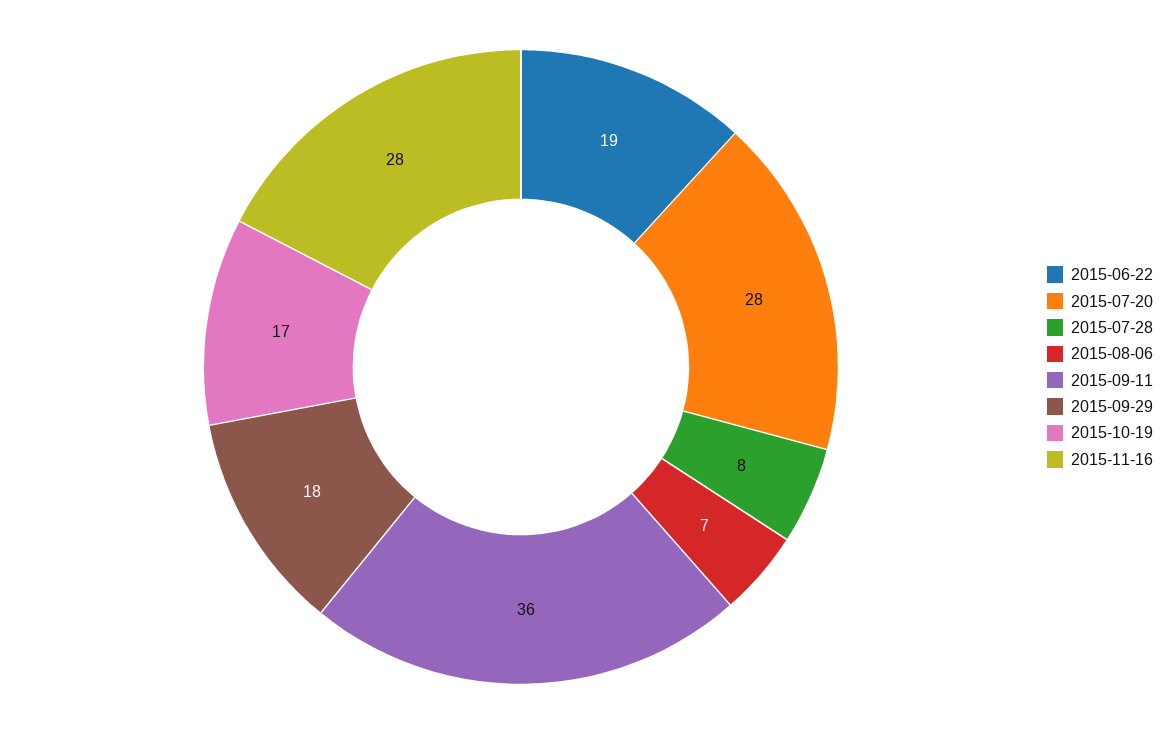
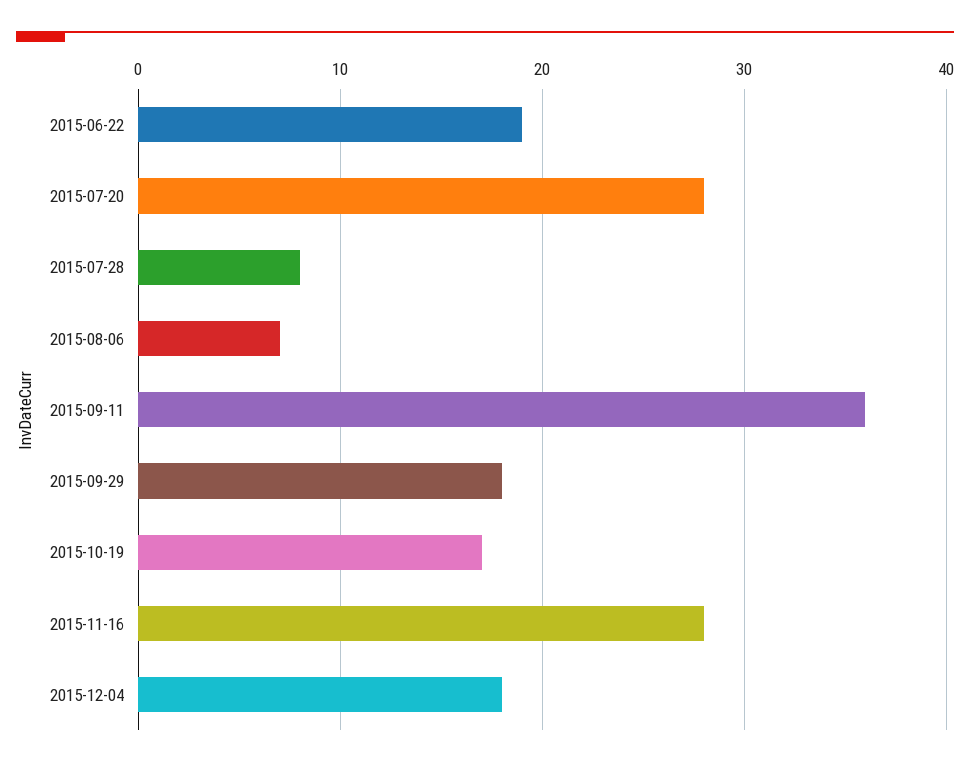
2015-12-04: none -> 18

